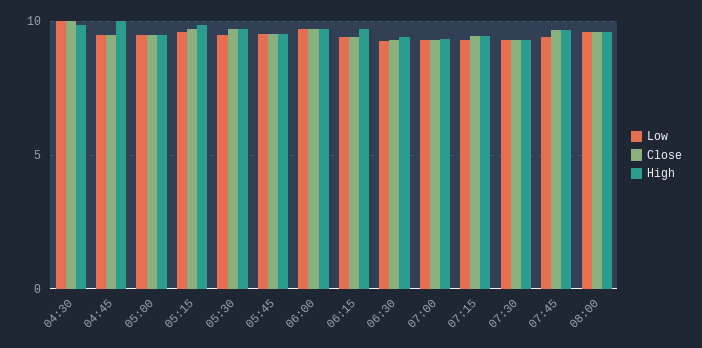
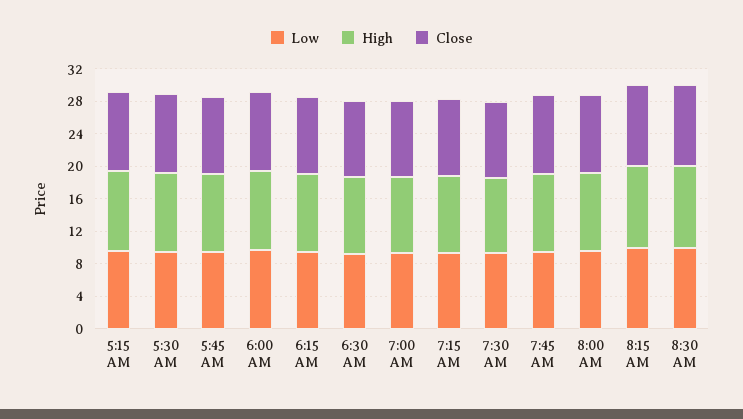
Low, 04:30: 10 -> none
Close, 04:30: 10 -> none
High, 04:30: 10 -> none
Low, 04:45: 9.5 -> none
Close, 04:45: 9.5 -> none
High, 04:45: 10 -> none
Low, 05:00: 9.5 -> none
Close, 05:00: 9.5 -> none
High, 05:00: 9.5 -> none
Low, 8:15 AM: none -> 10
High, 8:15 AM: none -> 10
Close, 8:15 AM: none -> 10
Low, 8:30 AM: none -> 10
High, 8:30 AM: none -> 10
Close, 8:30 AM: none -> 10

